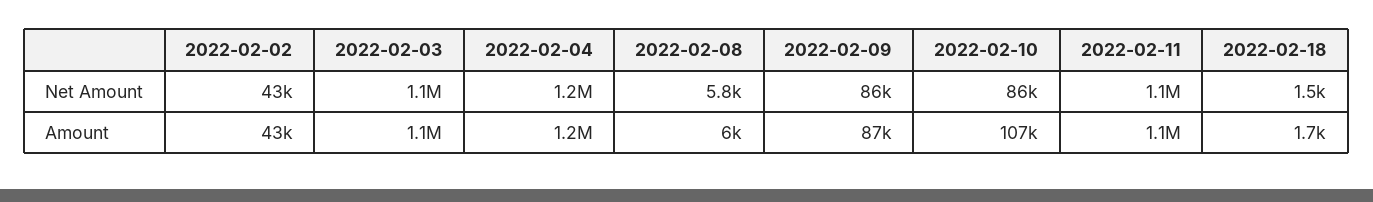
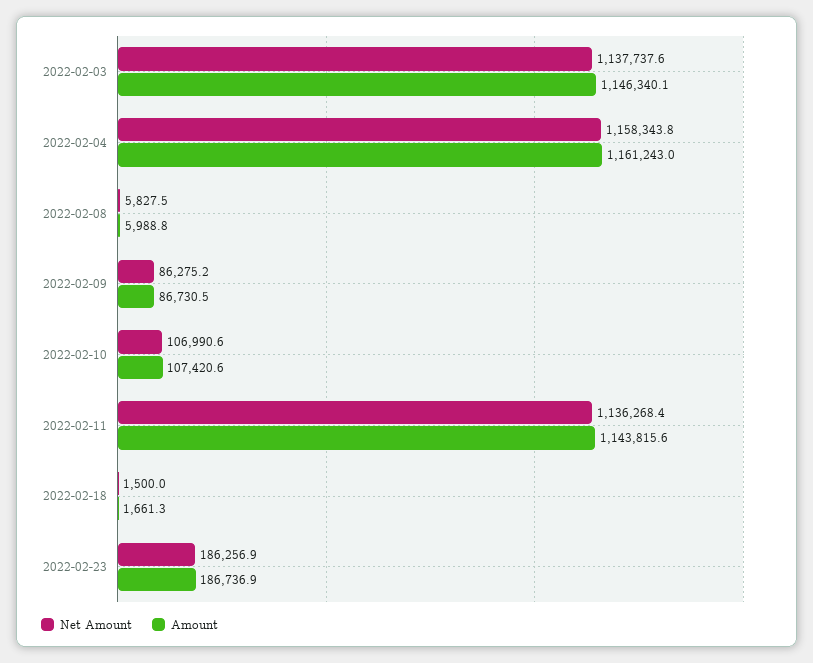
Net Amount, 2022-02-02: 43000 -> none
Net Amount, 2022-02-10: 86000 -> 106990.6
Amount, 2022-02-02: 43000 -> none
Net Amount, 2022-02-23: none -> 186256.9
Amount, 2022-02-23: none -> 186736.9

